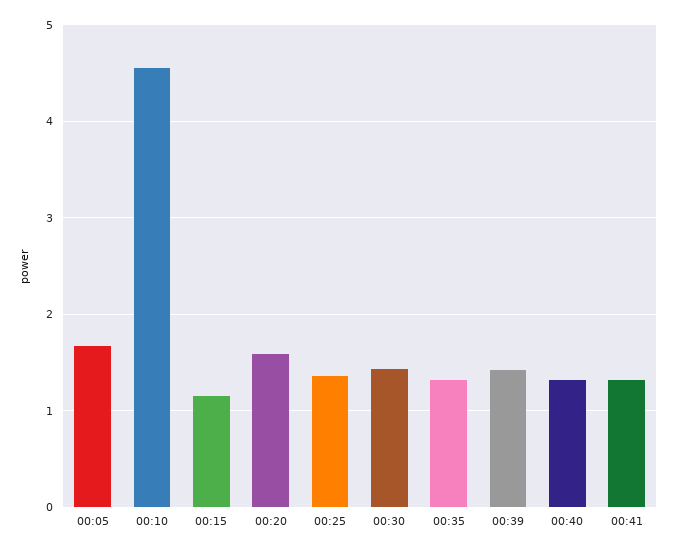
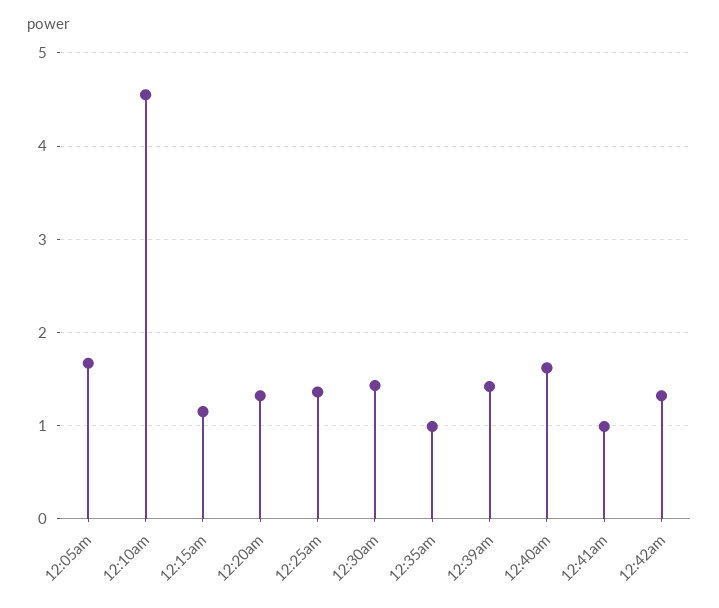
00:20: 1.6 -> 1.3
00:35: 1.3 -> 1
00:40: 1.3 -> 1.6
00:41: 1.3 -> 1
12:42am: none -> 1.3

